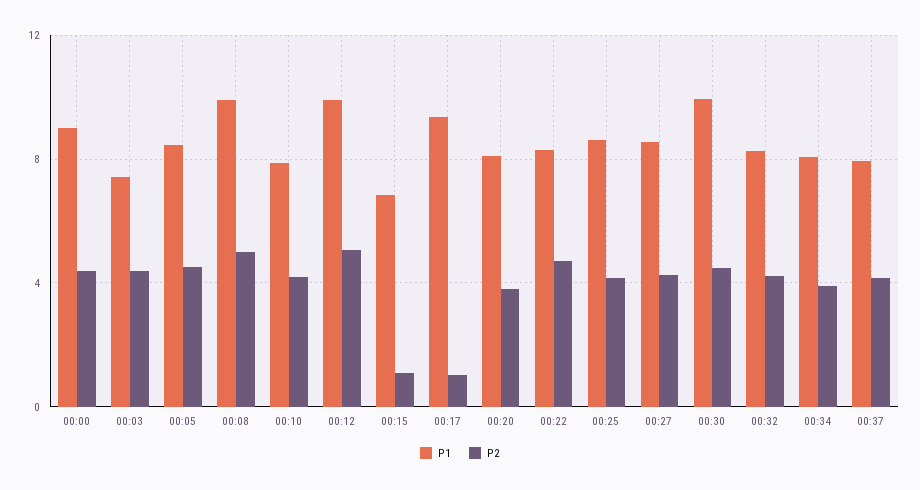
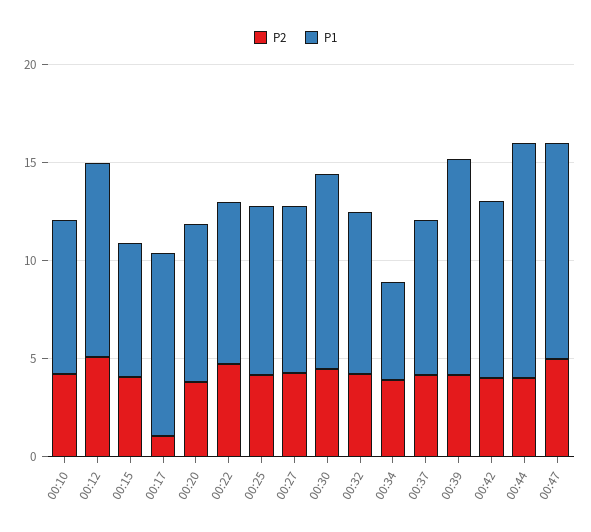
P1, 00:00: 9 -> none
P2, 00:00: 4.5 -> none
P1, 00:03: 7.5 -> none
P2, 00:03: 4.5 -> none
P1, 00:05: 8.5 -> none
P2, 00:05: 4.5 -> none
P1, 00:08: 10 -> none
P2, 00:08: 5 -> none
P2, 00:15: 1 -> 4
P1, 00:34: 8 -> 5
P2, 00:39: none -> 4
P1, 00:39: none -> 11
P2, 00:42: none -> 4
P1, 00:42: none -> 9
P2, 00:44: none -> 4
P1, 00:44: none -> 12
P2, 00:47: none -> 5
P1, 00:47: none -> 11

